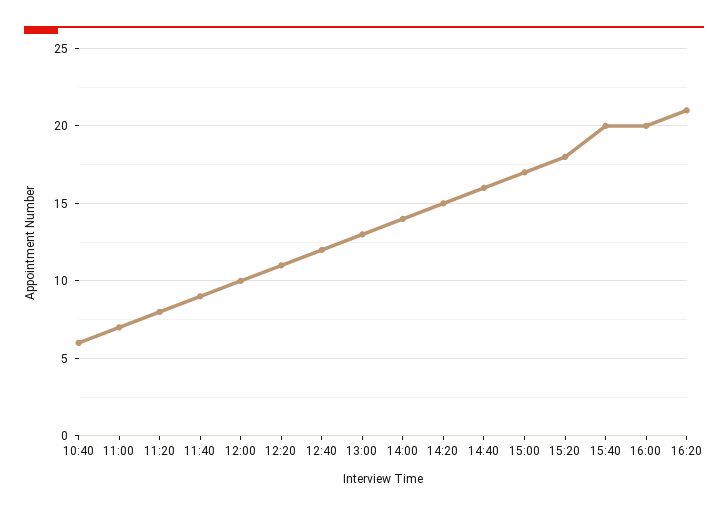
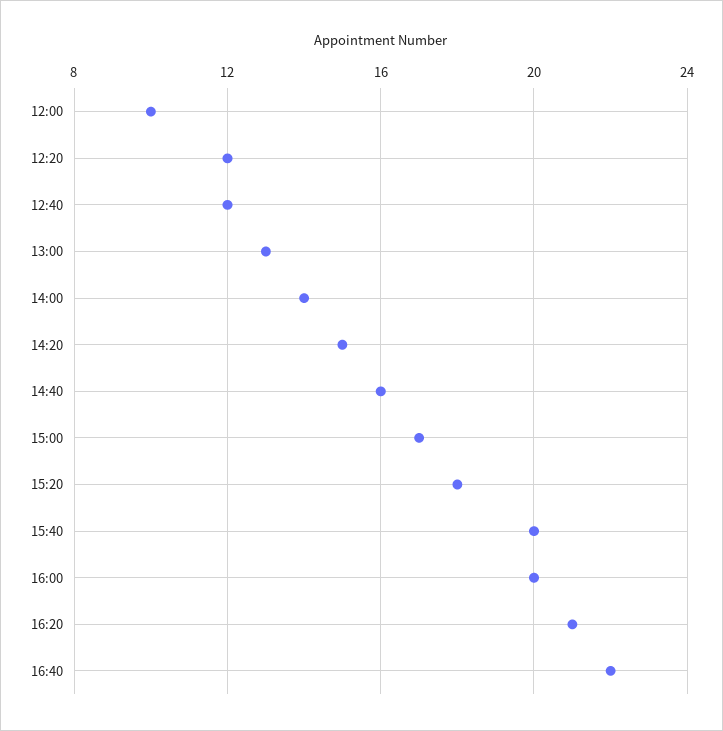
10:40: 6 -> none
11:00: 7 -> none
11:20: 8 -> none
11:40: 9 -> none
12:20: 11 -> 12
16:40: none -> 22

